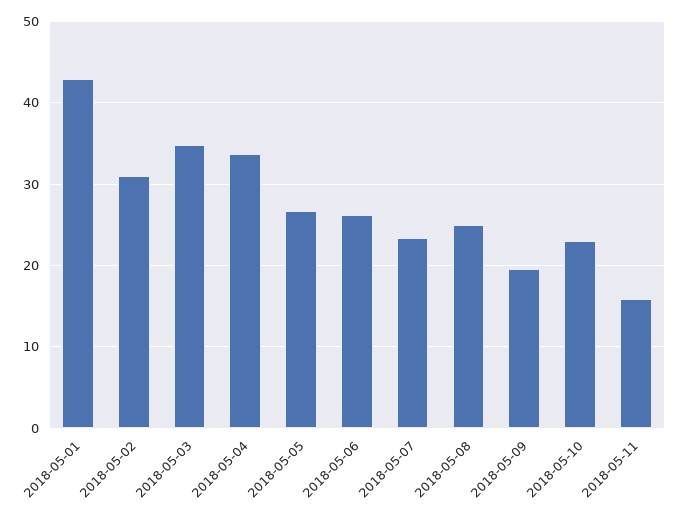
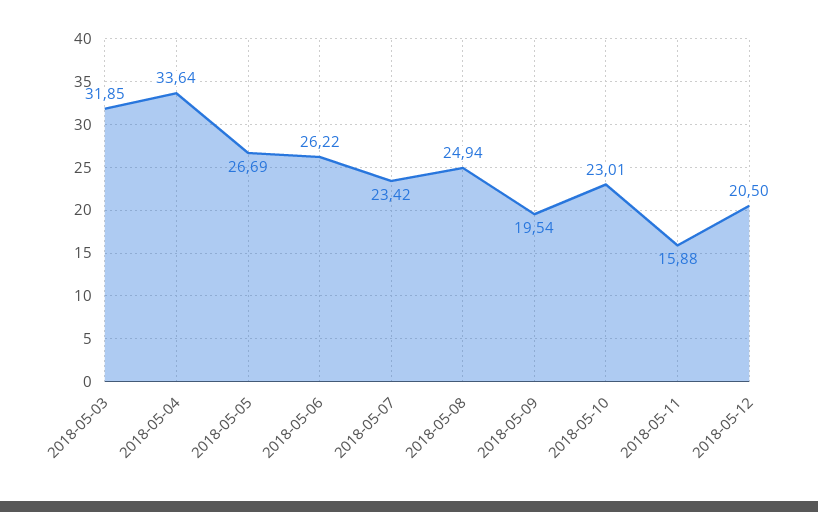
2018-05-01: 43 -> none
2018-05-02: 31 -> none
2018-05-03: 35 -> 31.85
2018-05-12: none -> 20.5

